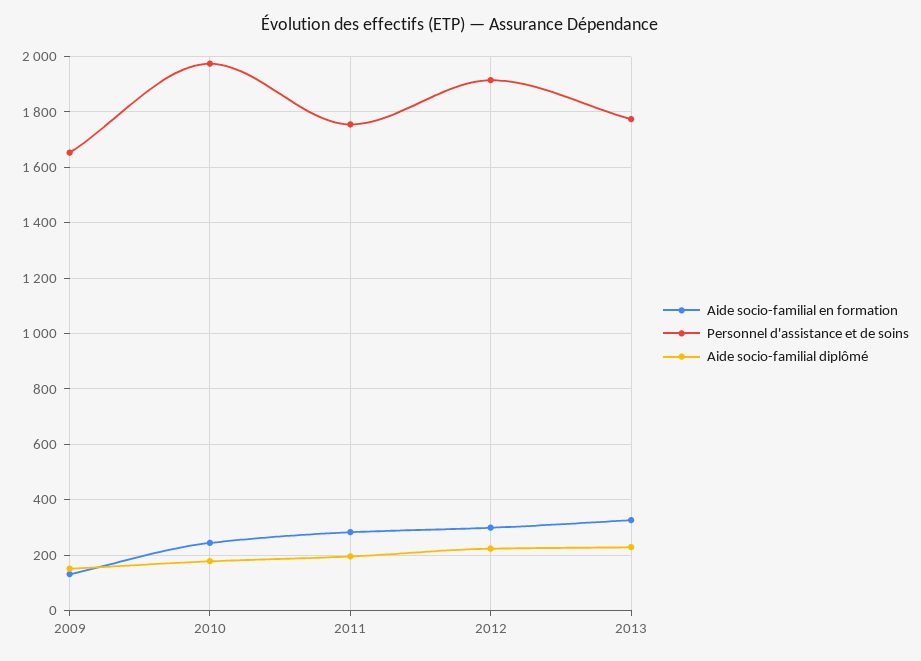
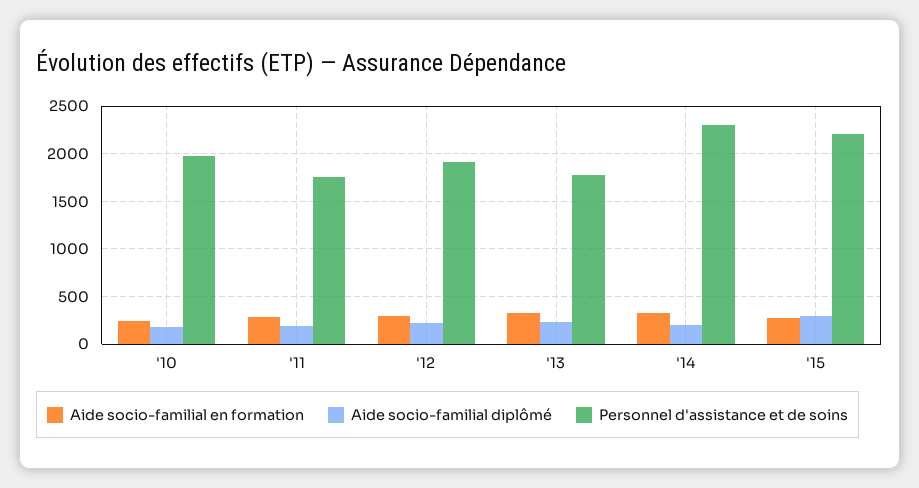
Aide socio-familial en formation, 2009: 125 -> none
Personnel d'assistance et de soins, 2009: 1650 -> none
Aide socio-familial diplômé, 2009: 150 -> none
Aide socio-familial en formation, '14: none -> 300
Aide socio-familial diplômé, '14: none -> 200
Personnel d'assistance et de soins, '14: none -> 2300
Aide socio-familial en formation, '15: none -> 300
Aide socio-familial diplômé, '15: none -> 300
Personnel d'assistance et de soins, '15: none -> 2200

